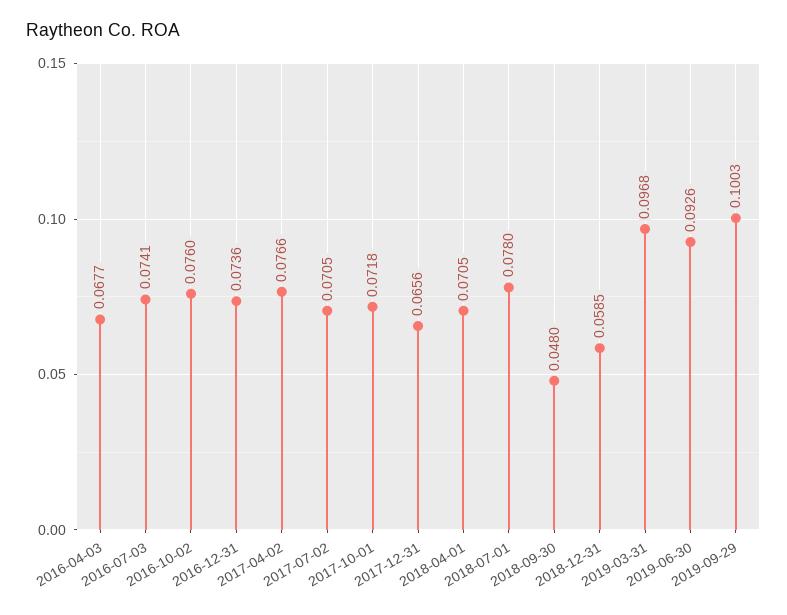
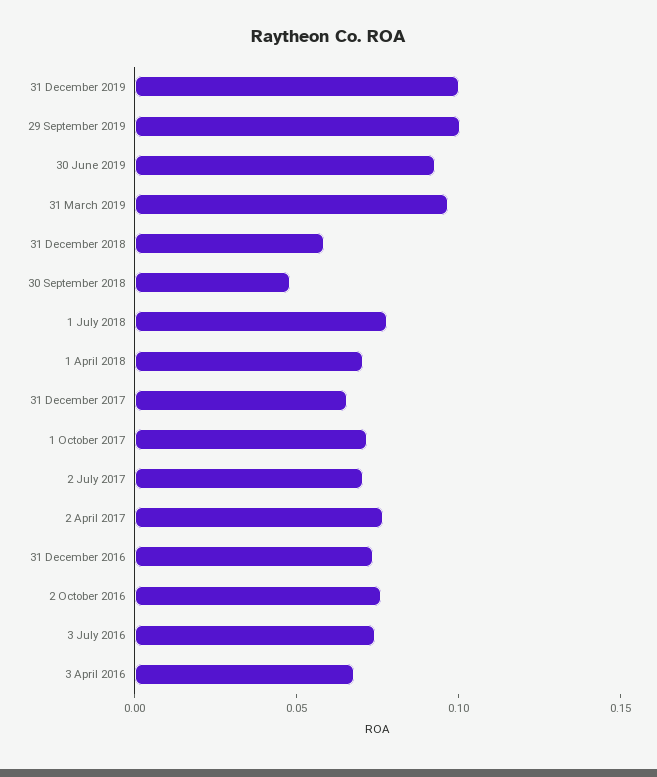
31 December 2019: none -> 0.1

